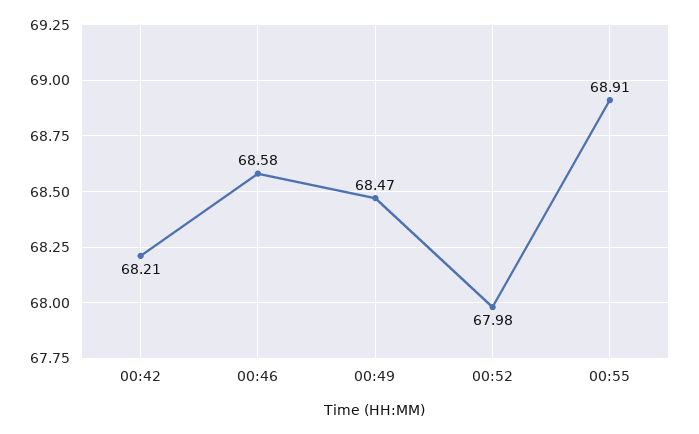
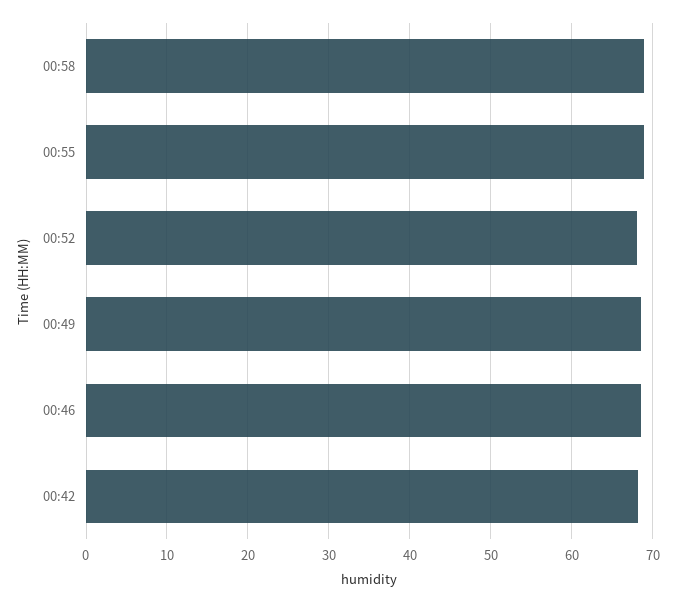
00:58: none -> 69

